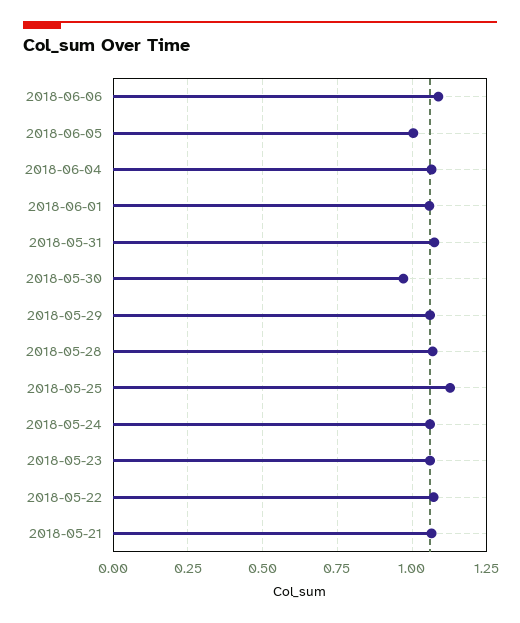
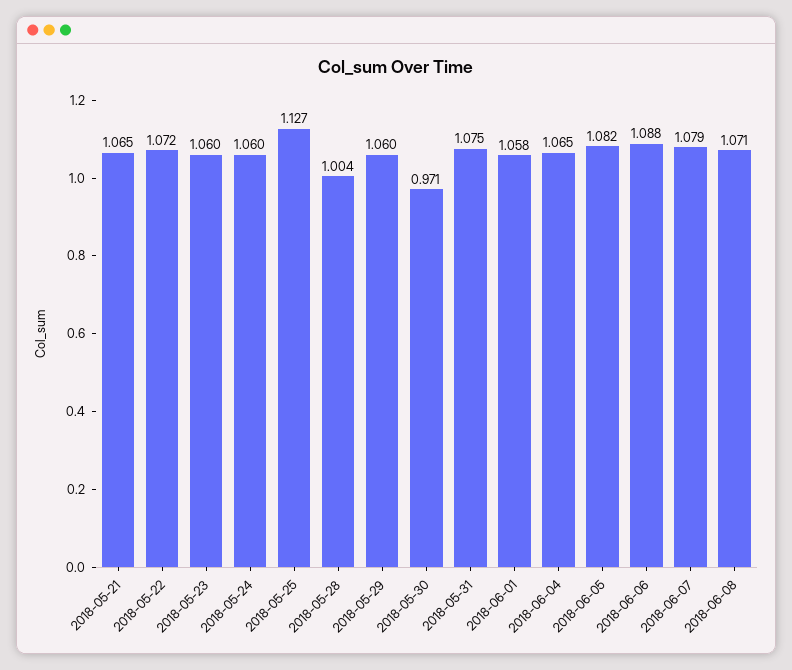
2018-06-05: 1 -> 1.082
2018-05-28: 1.075 -> 1.004
2018-06-07: none -> 1.079
2018-06-08: none -> 1.071

